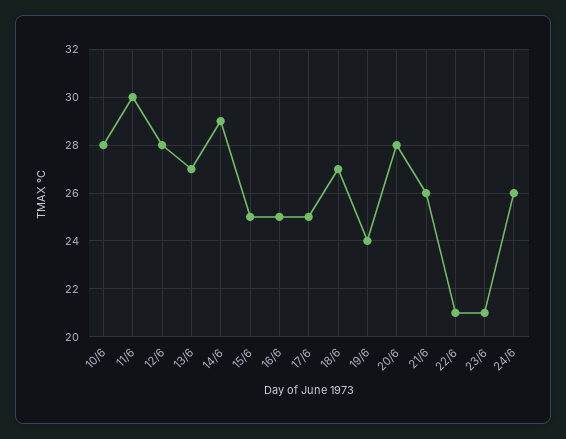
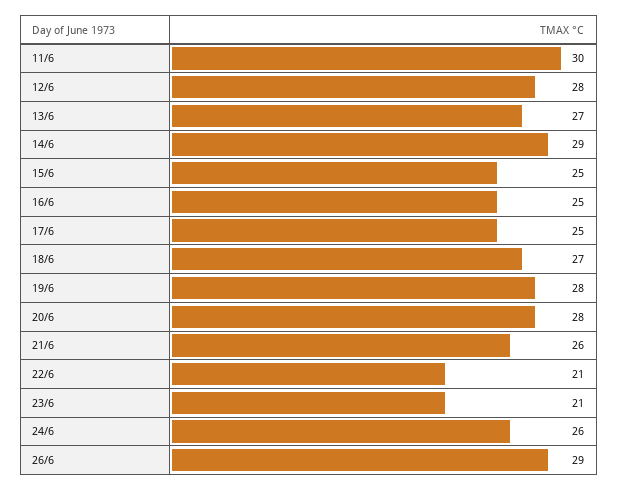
10/6: 28 -> none
19/6: 24 -> 28
26/6: none -> 29

